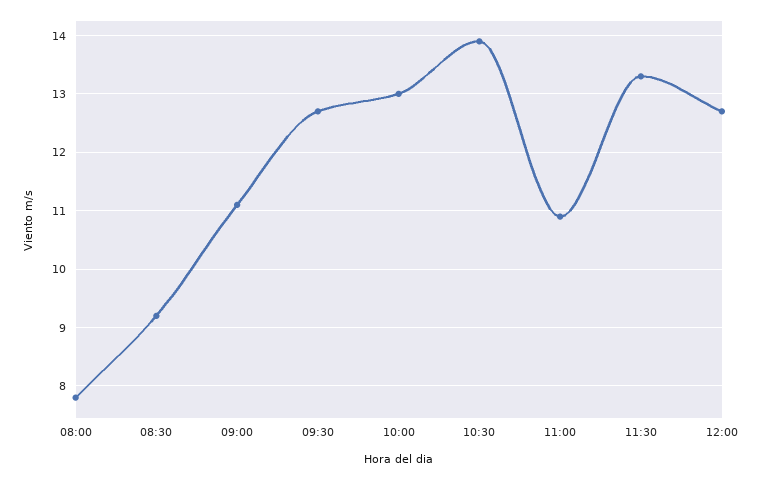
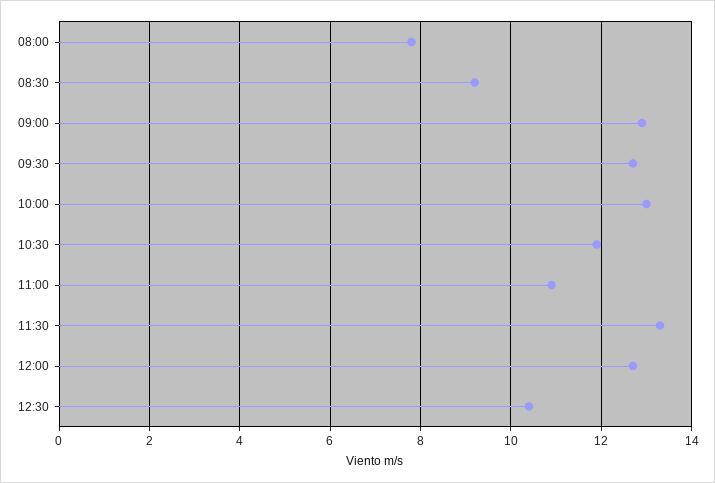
09:00: 11 -> 13
10:30: 14 -> 12
12:30: none -> 10.5

